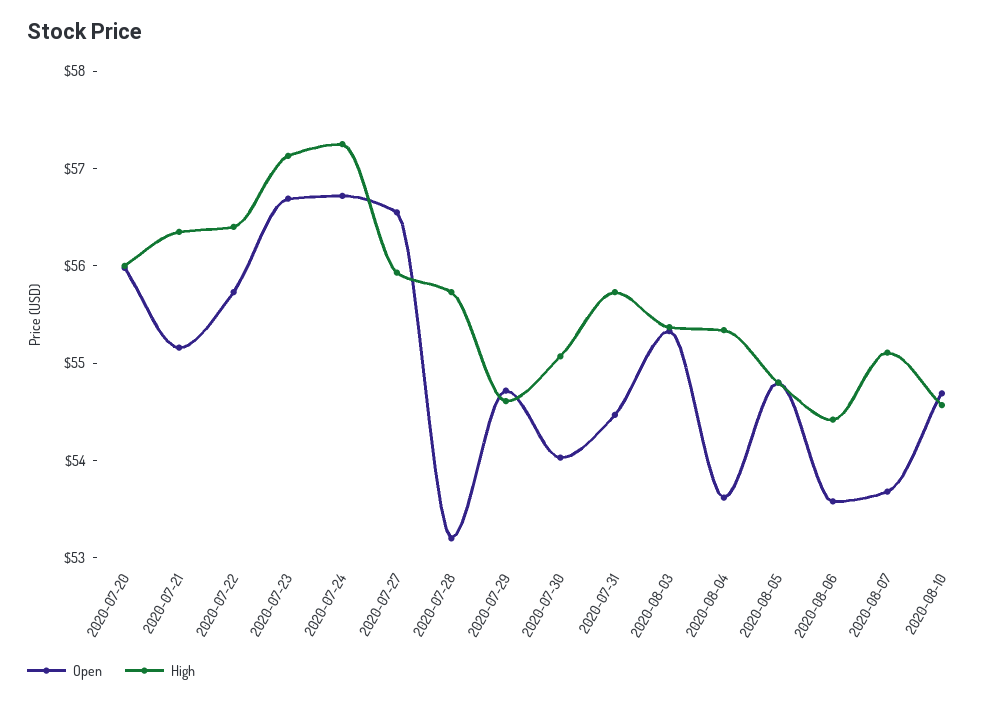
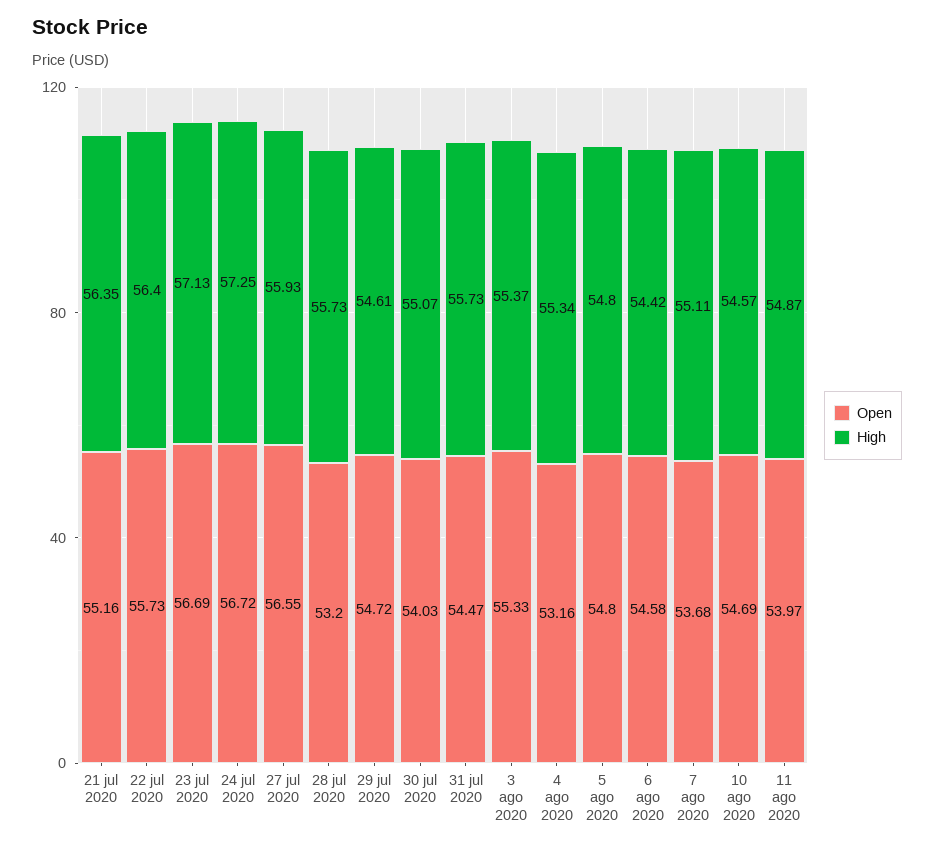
Open, 2020-07-20: 56 -> none
High, 2020-07-20: 56 -> none
Open, 2020-08-04: 53.6 -> 53.16
Open, 2020-08-06: 53.6 -> 54.58
Open, 11 ago 2020: none -> 53.97
High, 11 ago 2020: none -> 54.87

